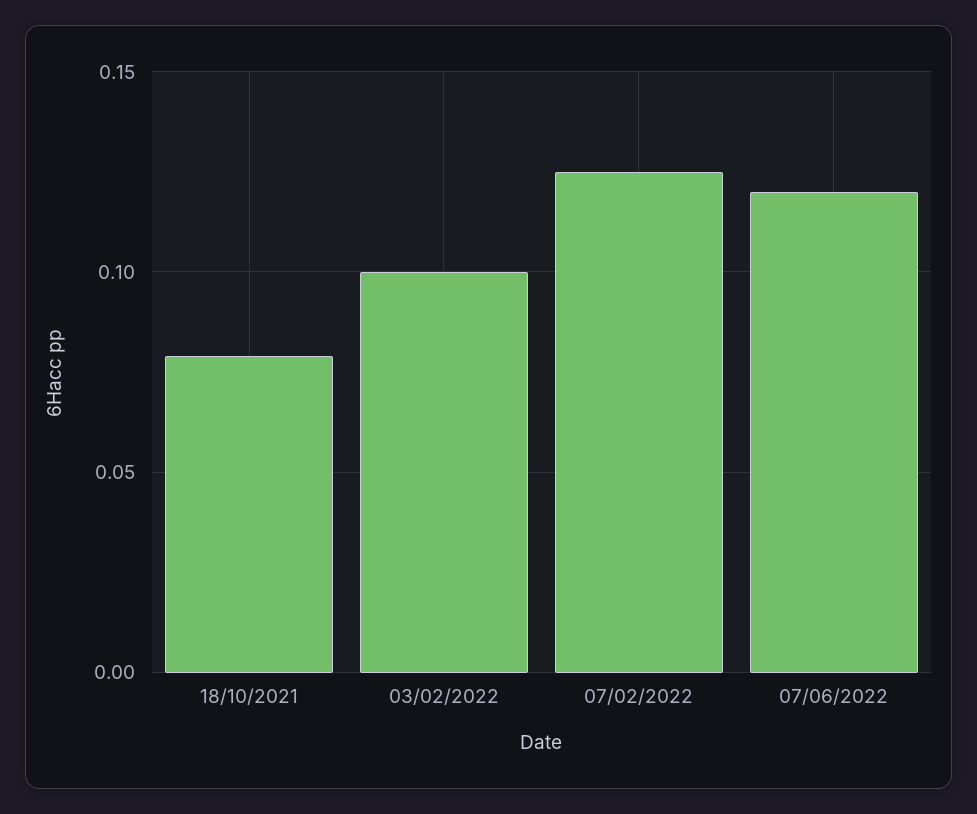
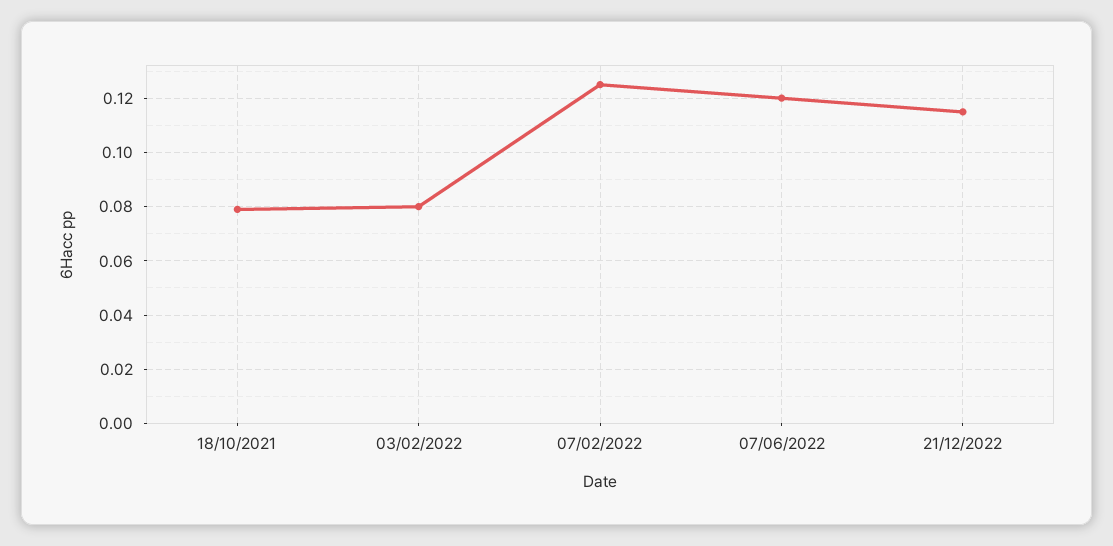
03/02/2022: 0.1 -> 0.08
21/12/2022: none -> 0.115

